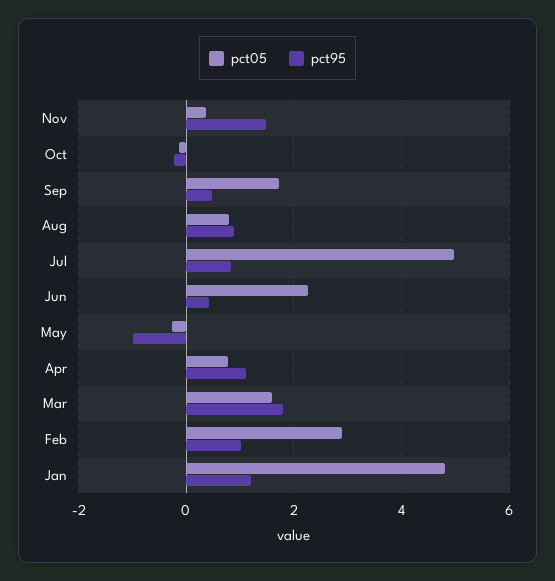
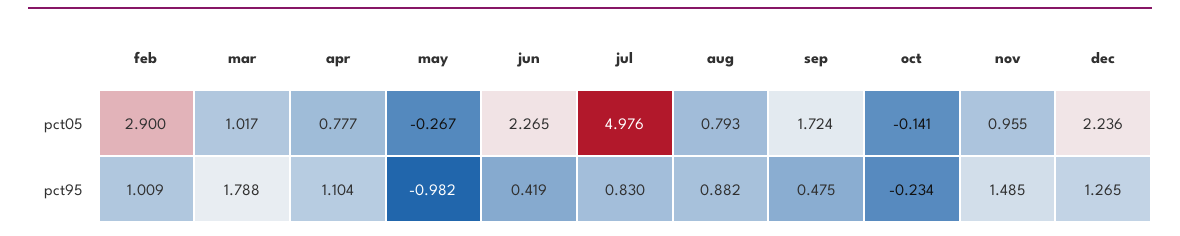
pct05, Nov: 0.4 -> 0.955
pct05, Mar: 1.6 -> 1.017
pct05, Jan: 4.8 -> none
pct95, Jan: 1.2 -> none
pct05, dec: none -> 2.236
pct95, dec: none -> 1.265

